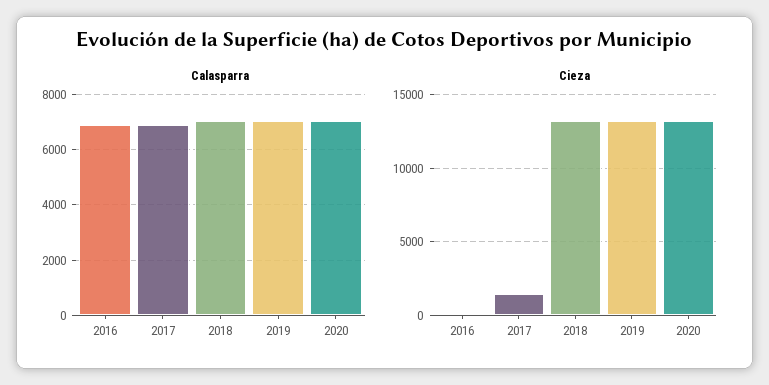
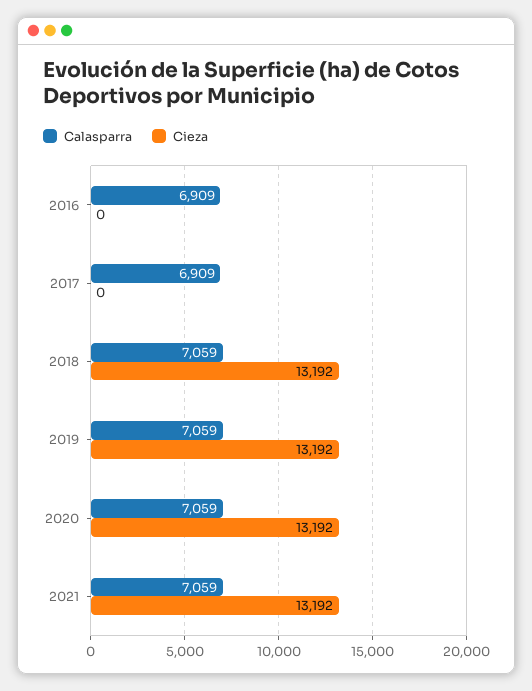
Cieza, 2017: 1500 -> 0
Calasparra, 2021: none -> 7059
Cieza, 2021: none -> 13192

